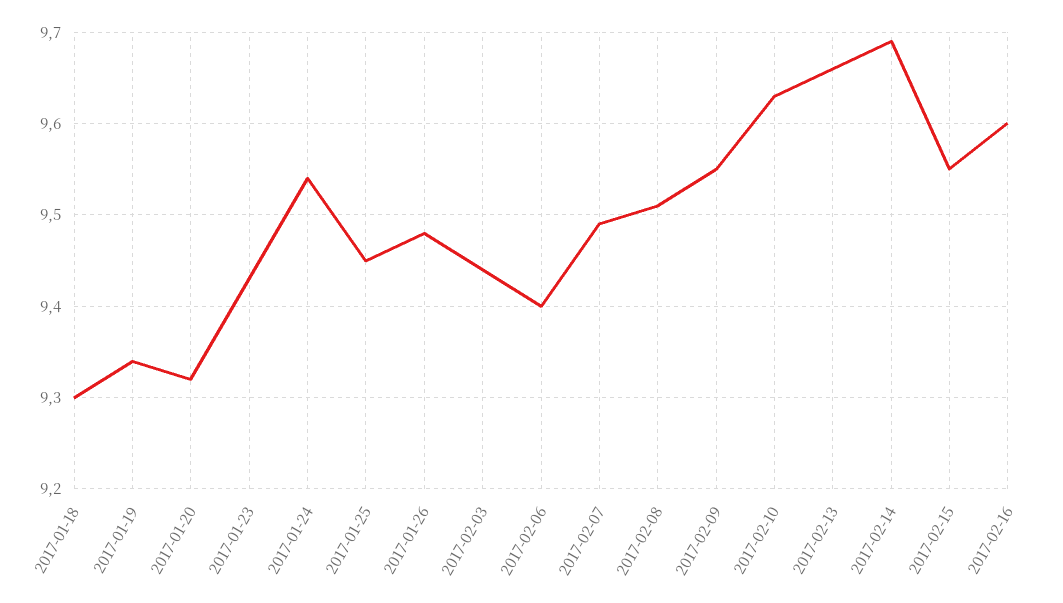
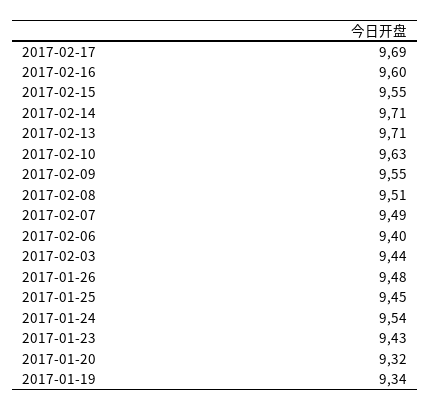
2017-01-18: 9.3 -> none
2017-02-13: 9.66 -> 9.71
2017-02-14: 9.69 -> 9.71
2017-02-17: none -> 9.69

